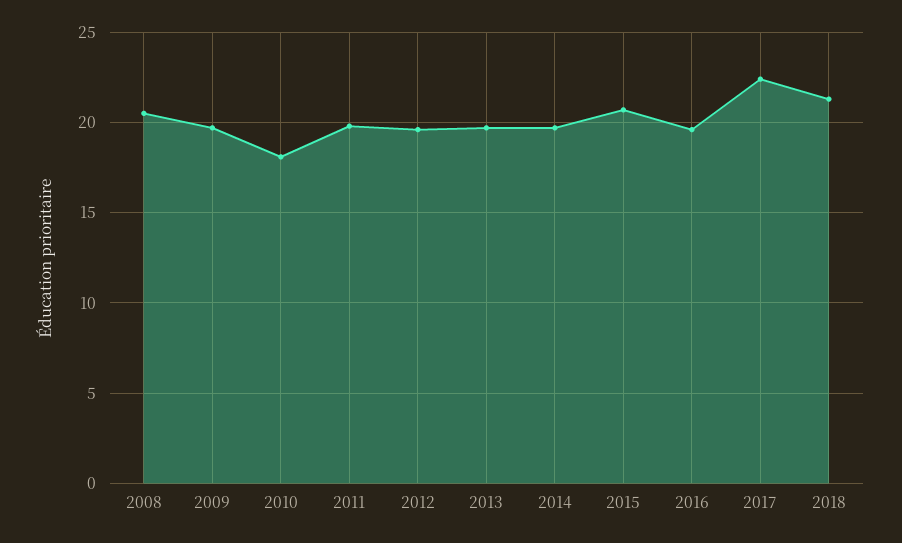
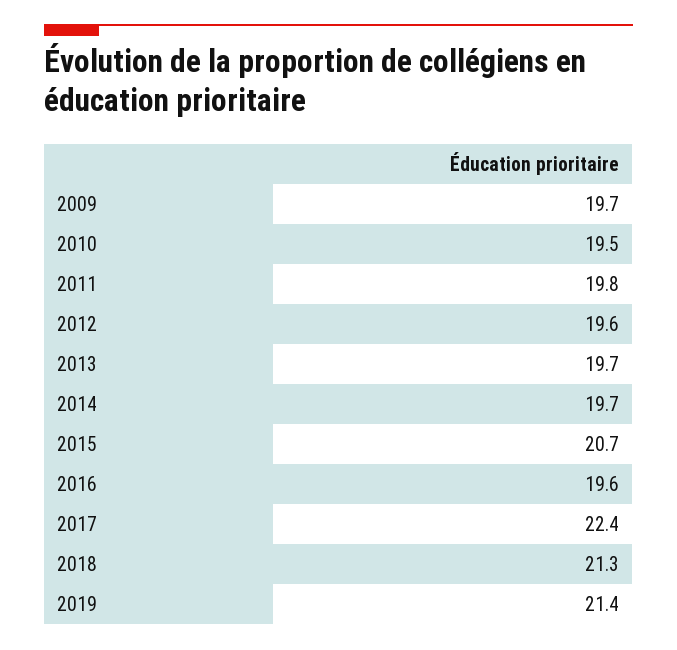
2008: 20.5 -> none
2010: 18 -> 19.5
2019: none -> 21.4

